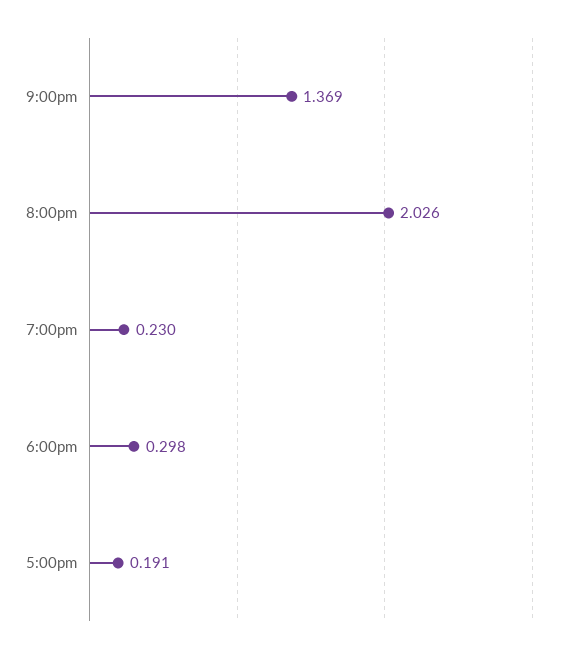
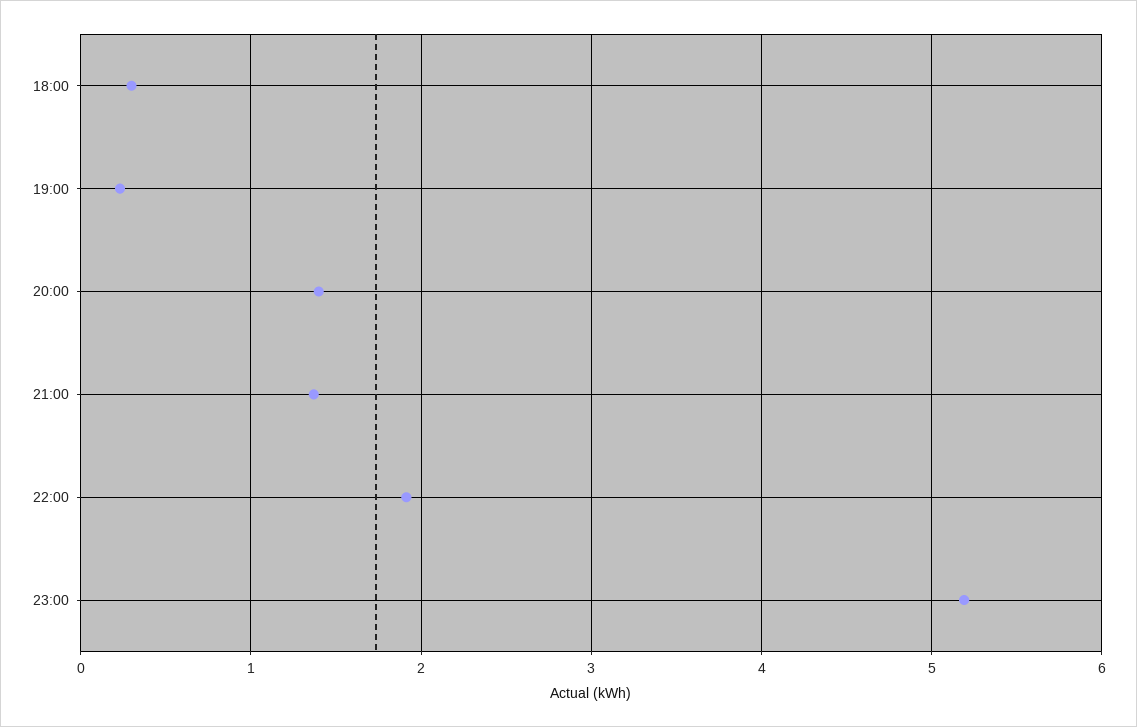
8:00pm: 2.026 -> 1.4
5:00pm: 0.191 -> none
22:00: none -> 1.9
23:00: none -> 5.2

